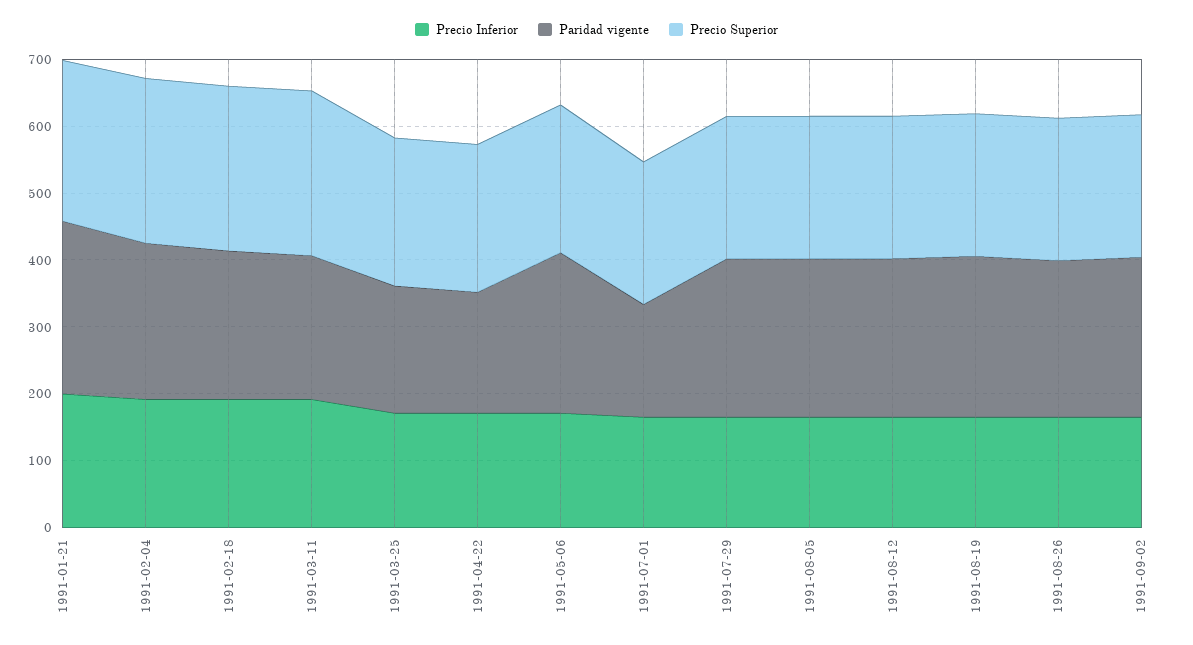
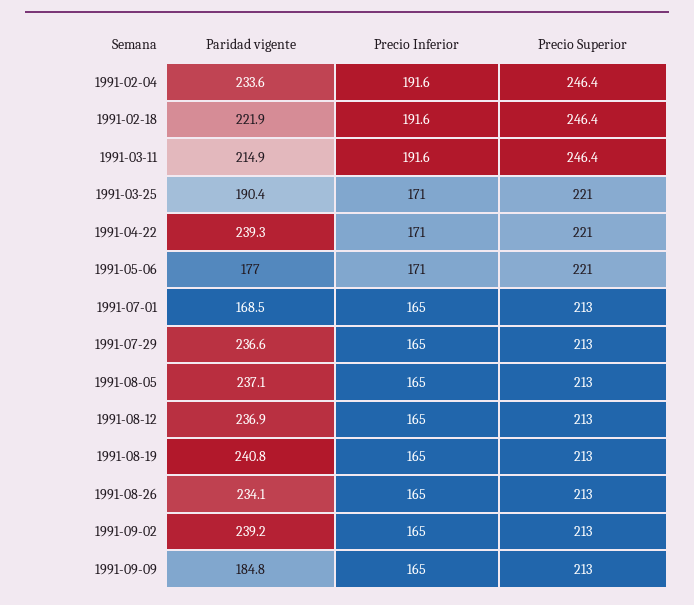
Precio Inferior, 1991-01-21: 200 -> none
Paridad vigente, 1991-01-21: 260 -> none
Precio Superior, 1991-01-21: 240 -> none
Paridad vigente, 1991-04-22: 180 -> 239.3
Paridad vigente, 1991-05-06: 240 -> 177
Paridad vigente, 1991-09-09: none -> 184.8
Precio Inferior, 1991-09-09: none -> 165
Precio Superior, 1991-09-09: none -> 213

